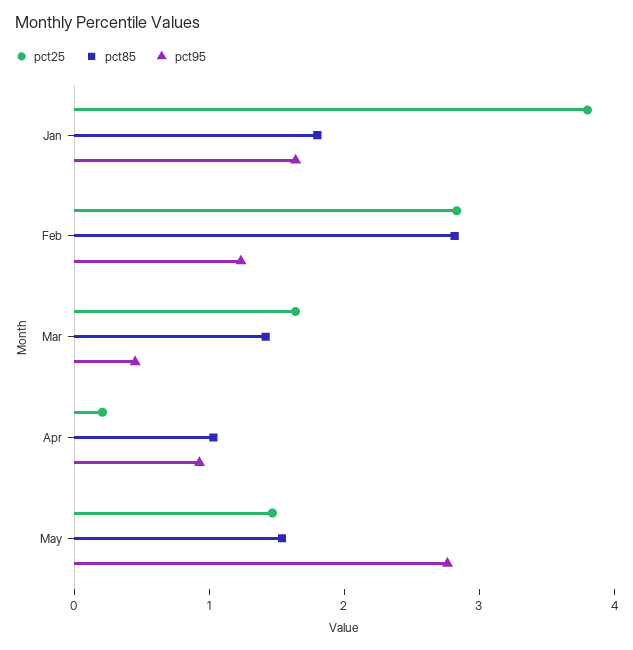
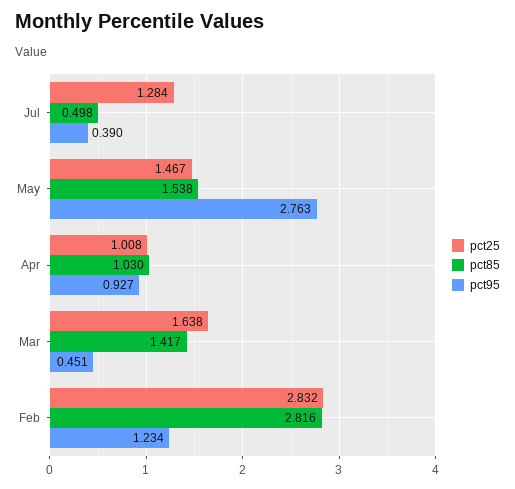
pct25, Jan: 3.8 -> none
pct85, Jan: 1.8 -> none
pct95, Jan: 1.6 -> none
pct25, Apr: 0.2 -> 1.008
pct25, Jul: none -> 1.284
pct85, Jul: none -> 0.498
pct95, Jul: none -> 0.39

